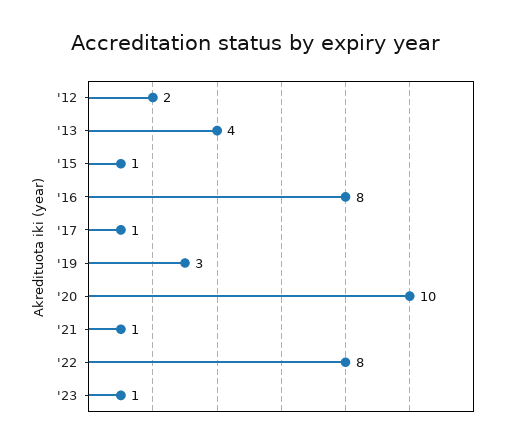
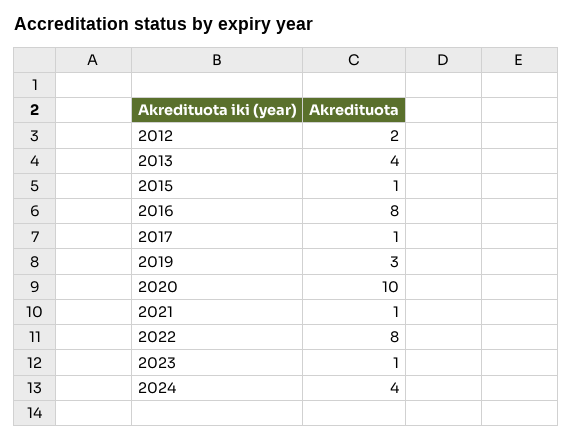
2024: none -> 4

